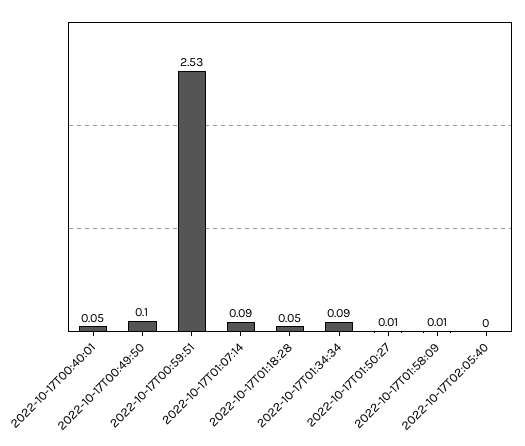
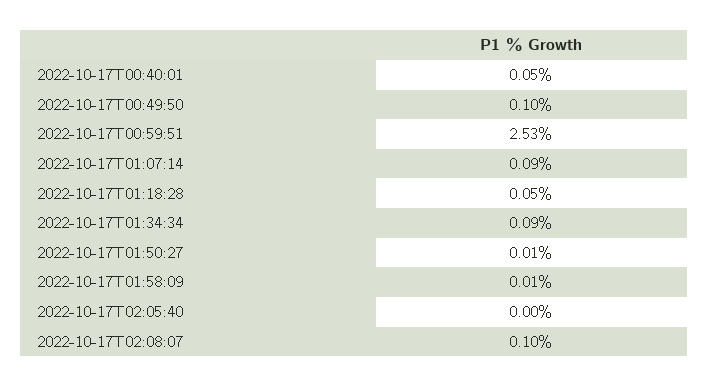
2022-10-17T02:08:07: none -> 0.1

